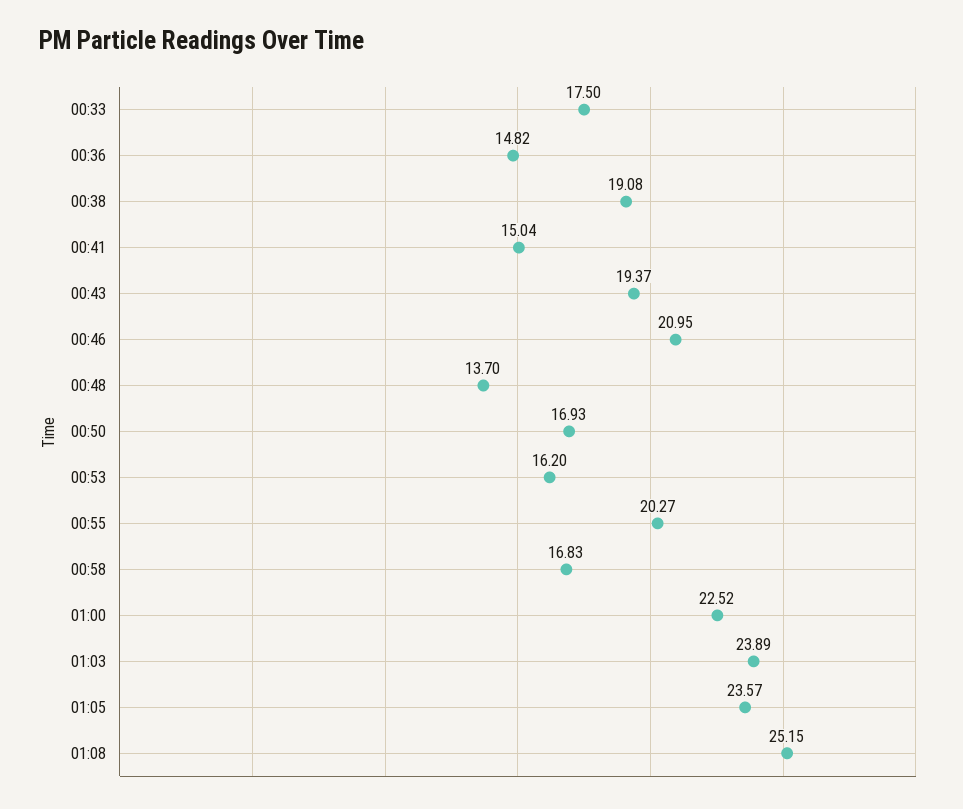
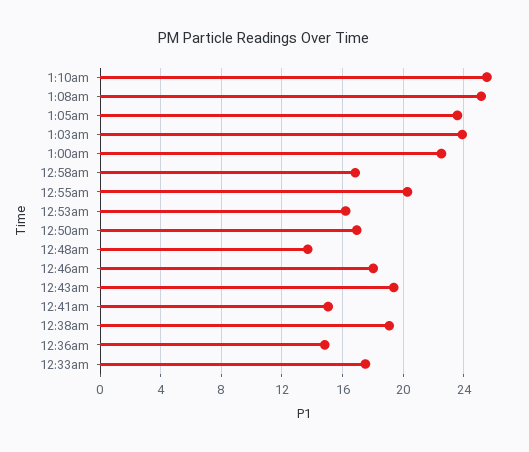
00:46: 20.95 -> 18
1:10am: none -> 25.5

